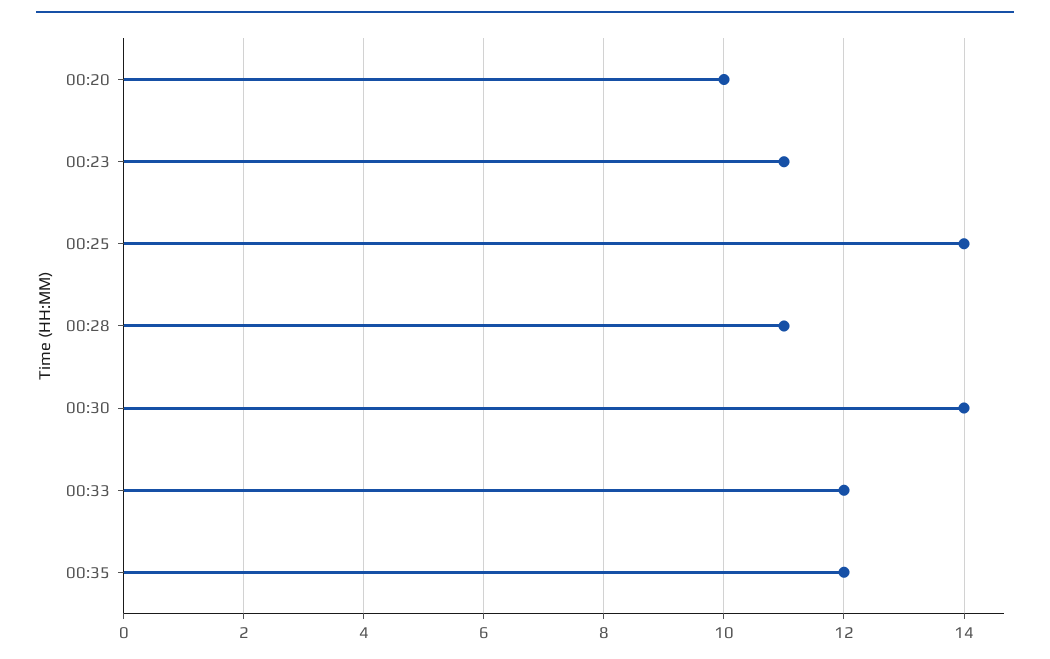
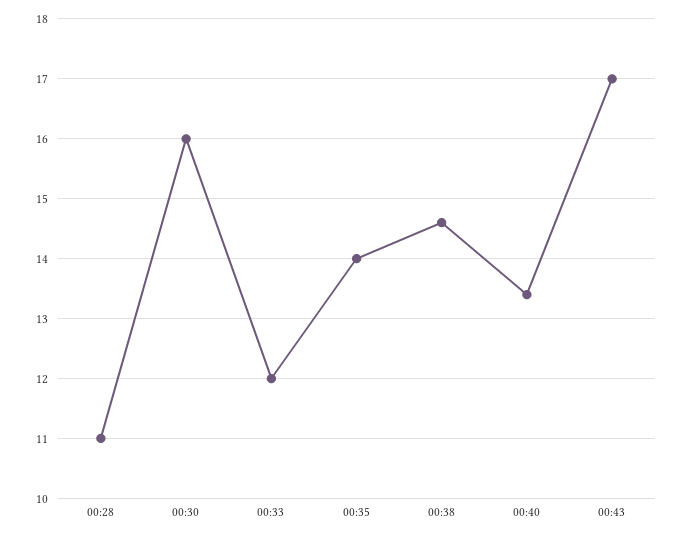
00:20: 10 -> none
00:23: 11 -> none
00:25: 14 -> none
00:30: 14 -> 16
00:35: 12 -> 14
00:38: none -> 14.5
00:40: none -> 13.5
00:43: none -> 17

